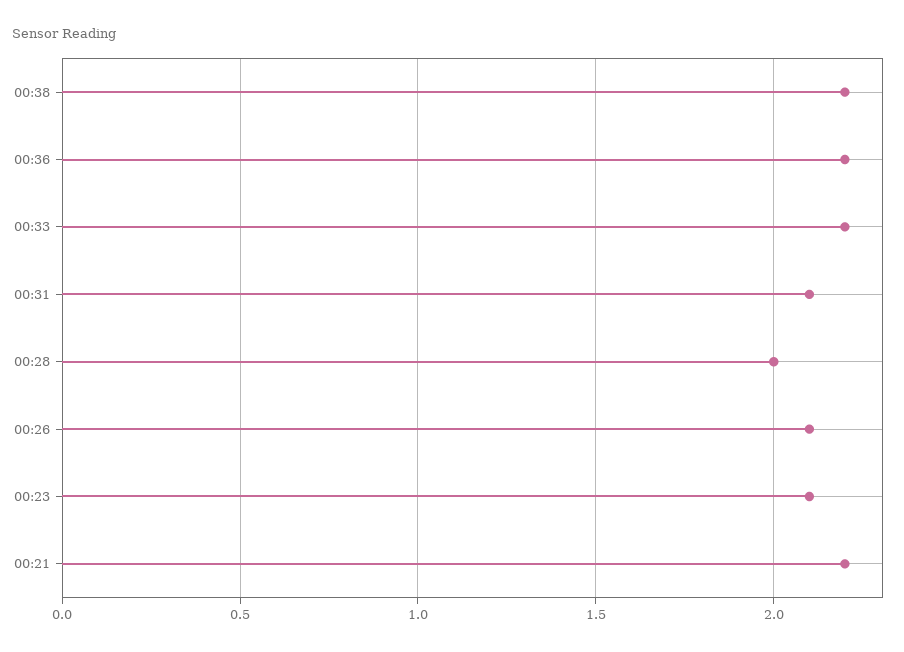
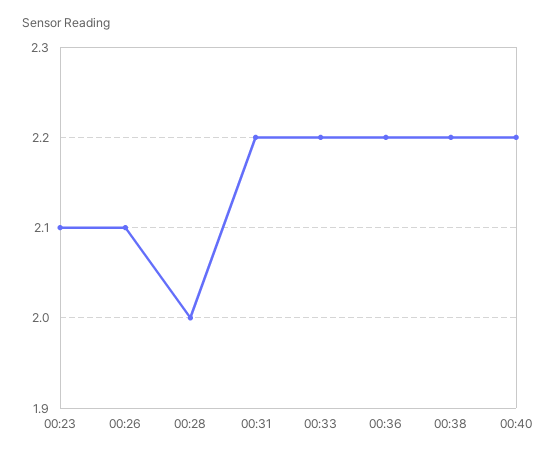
00:31: 2.1 -> 2.2
00:21: 2.2 -> none
00:40: none -> 2.2

